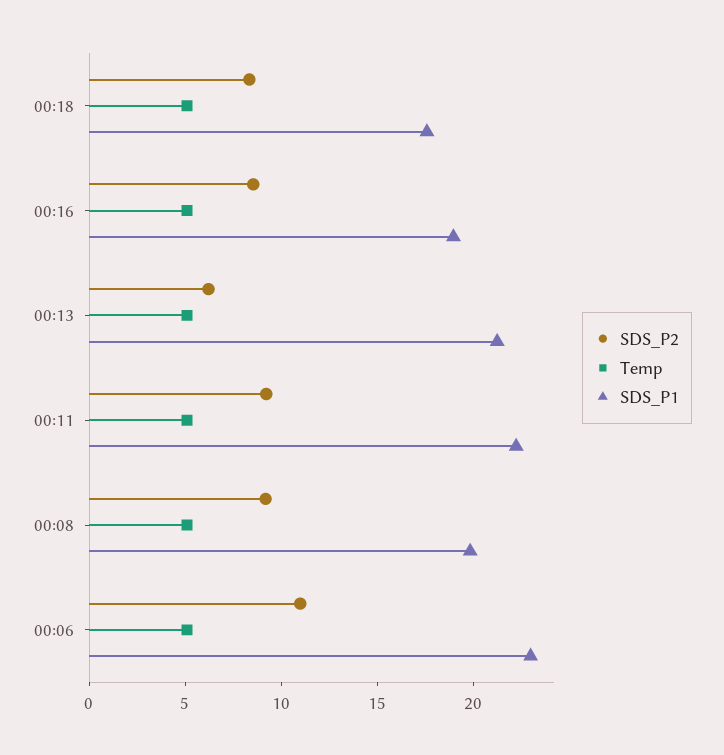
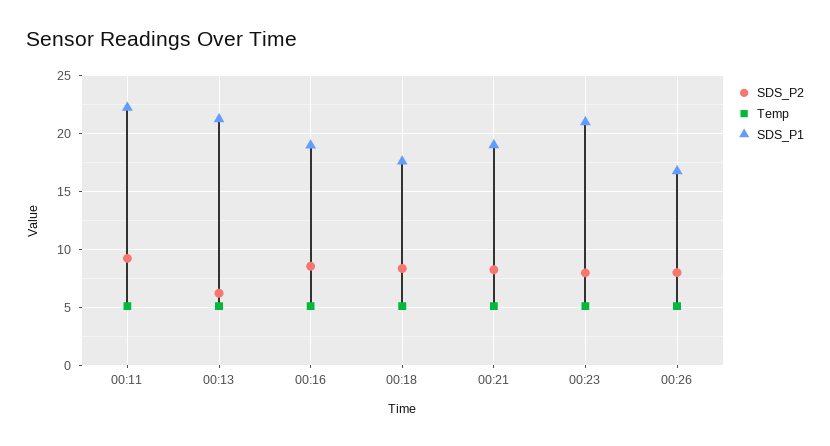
SDS_P2, 00:08: 9 -> none
Temp, 00:08: 5 -> none
SDS_P1, 00:08: 20 -> none
SDS_P2, 00:06: 11 -> none
Temp, 00:06: 5 -> none
SDS_P1, 00:06: 23 -> none
SDS_P2, 00:21: none -> 8
Temp, 00:21: none -> 5
SDS_P1, 00:21: none -> 19
SDS_P2, 00:23: none -> 8
Temp, 00:23: none -> 5
SDS_P1, 00:23: none -> 21
SDS_P2, 00:26: none -> 8
Temp, 00:26: none -> 5
SDS_P1, 00:26: none -> 17

